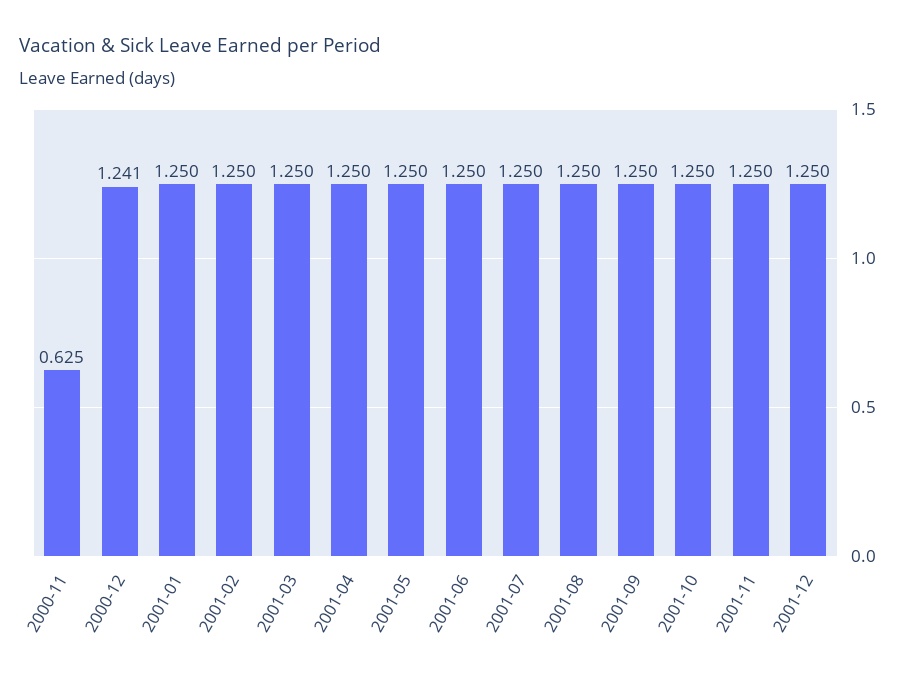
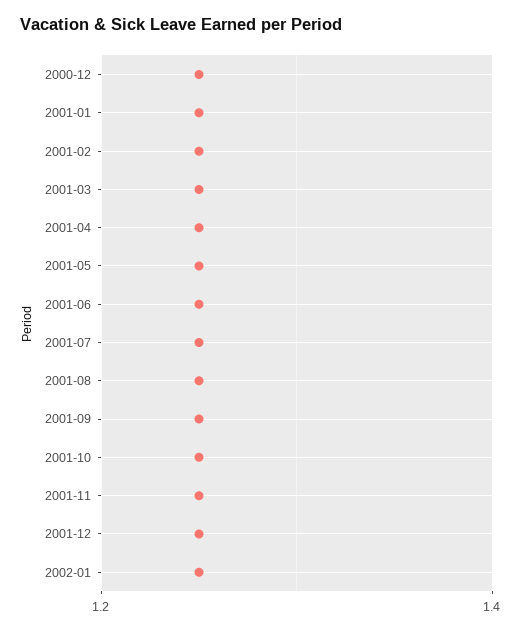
2000-11: 0.625 -> none
2000-12: 1.241 -> 1.25
2002-01: none -> 1.25

